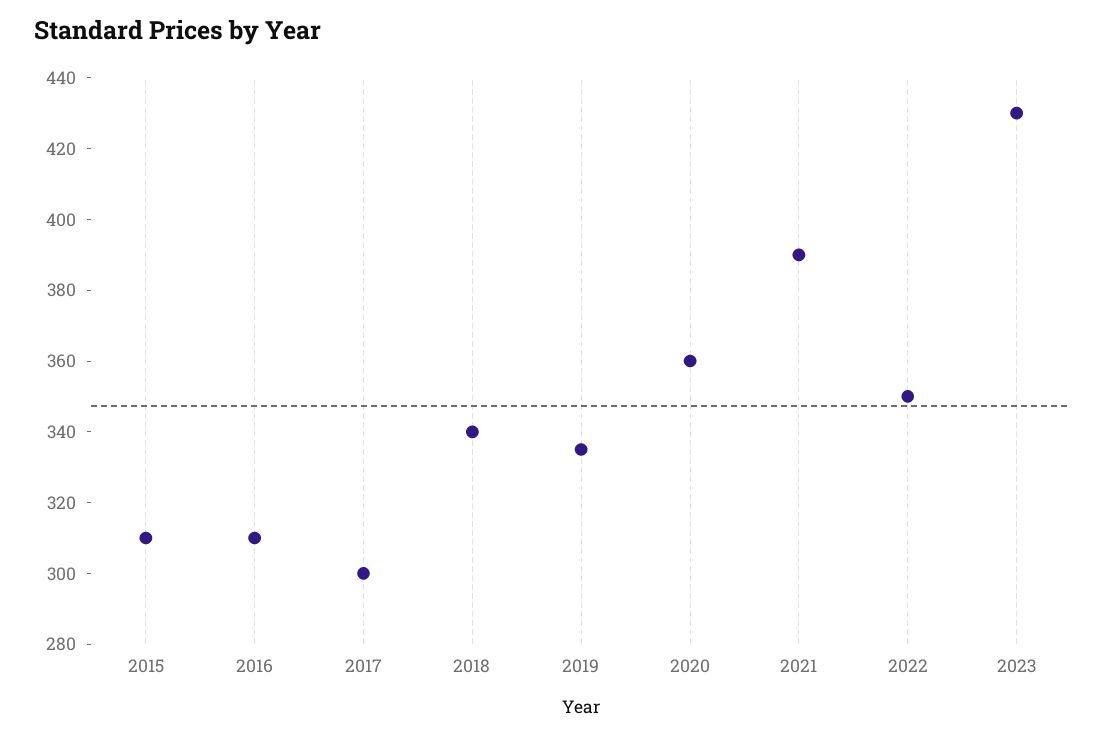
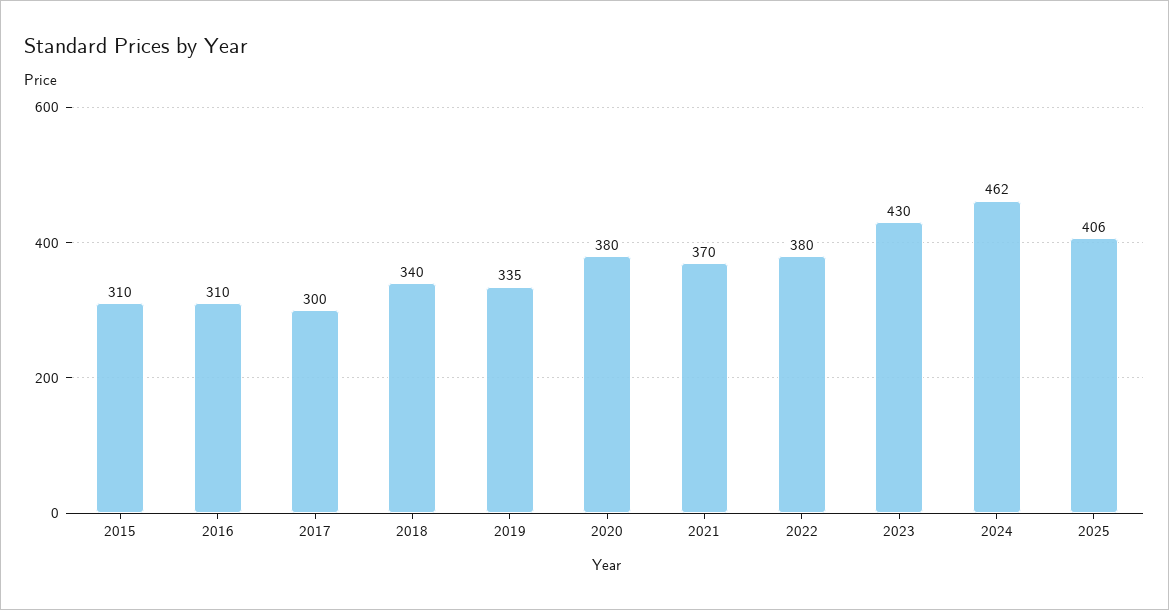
2020: 360 -> 380
2021: 390 -> 370
2022: 350 -> 380
2024: none -> 462
2025: none -> 406

